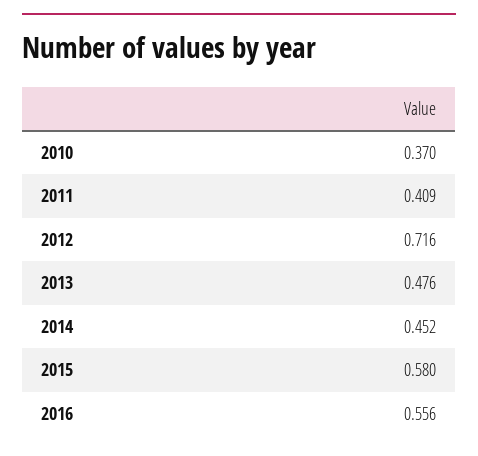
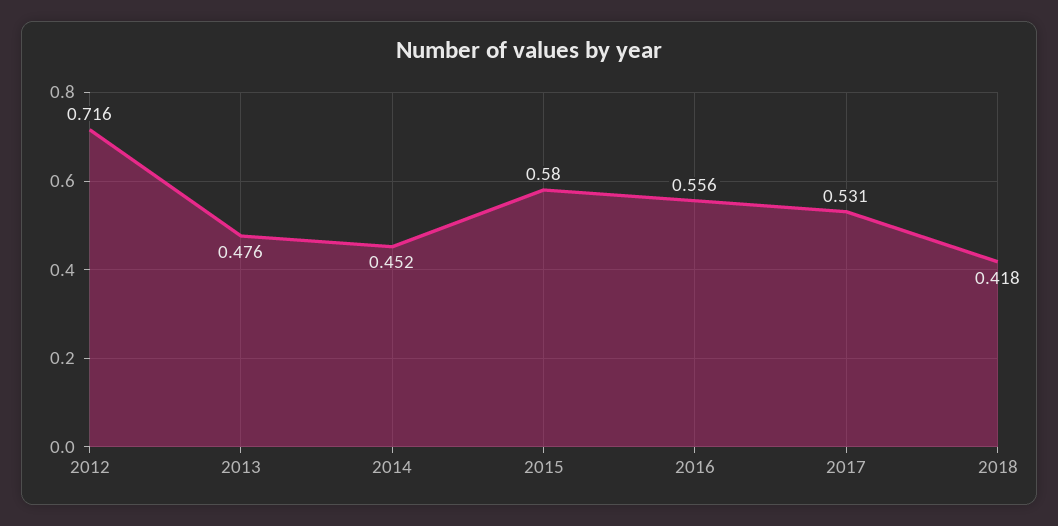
2010: 0.37 -> none
2011: 0.409 -> none
2017: none -> 0.531
2018: none -> 0.418

